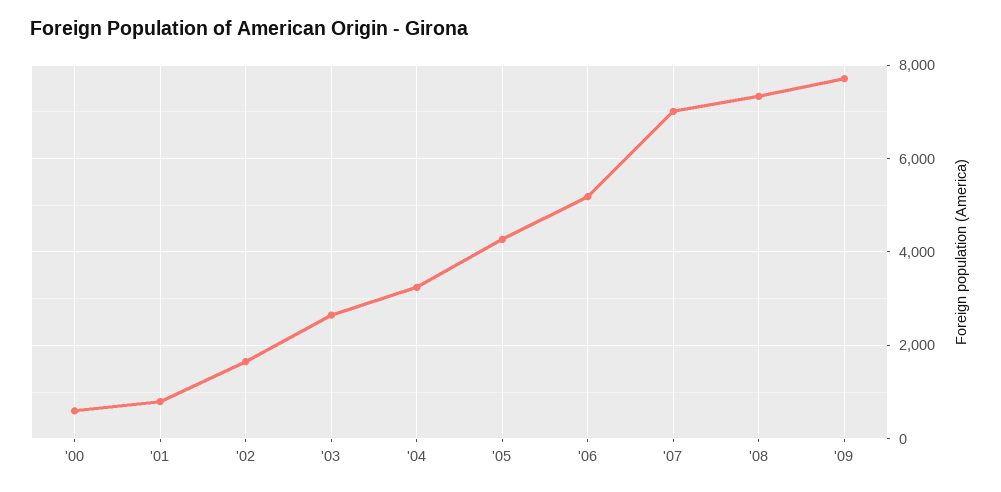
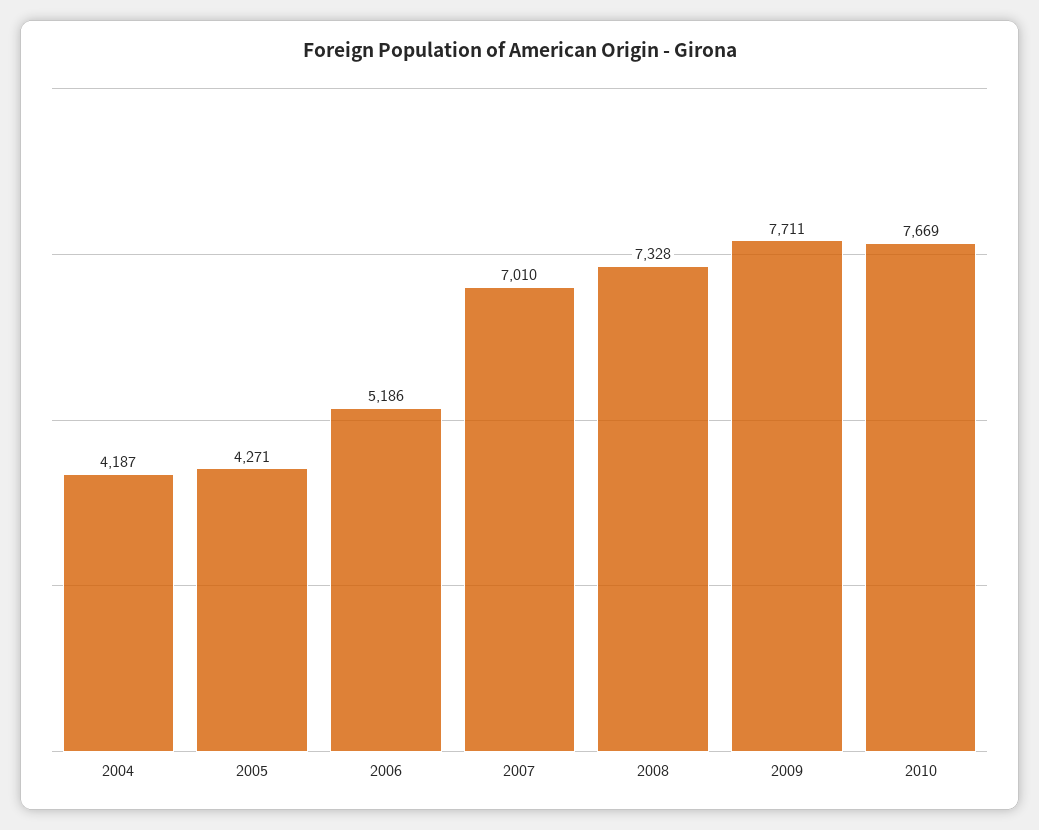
'00: 600 -> none
'01: 800 -> none
'02: 1600 -> none
'03: 2600 -> none
'04: 3200 -> 4187
2010: none -> 7669

